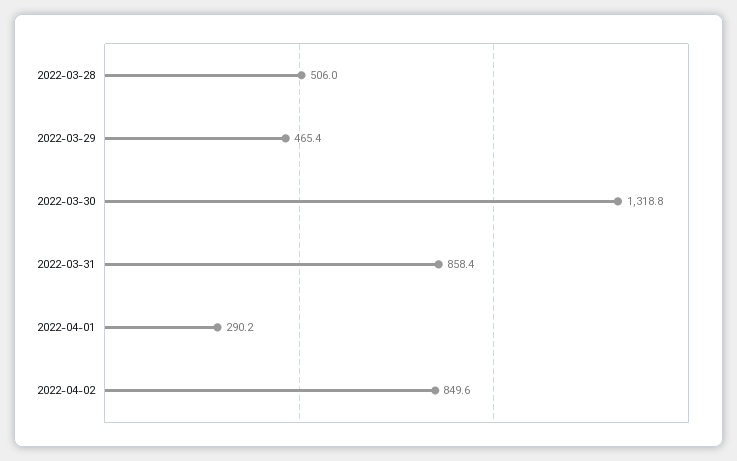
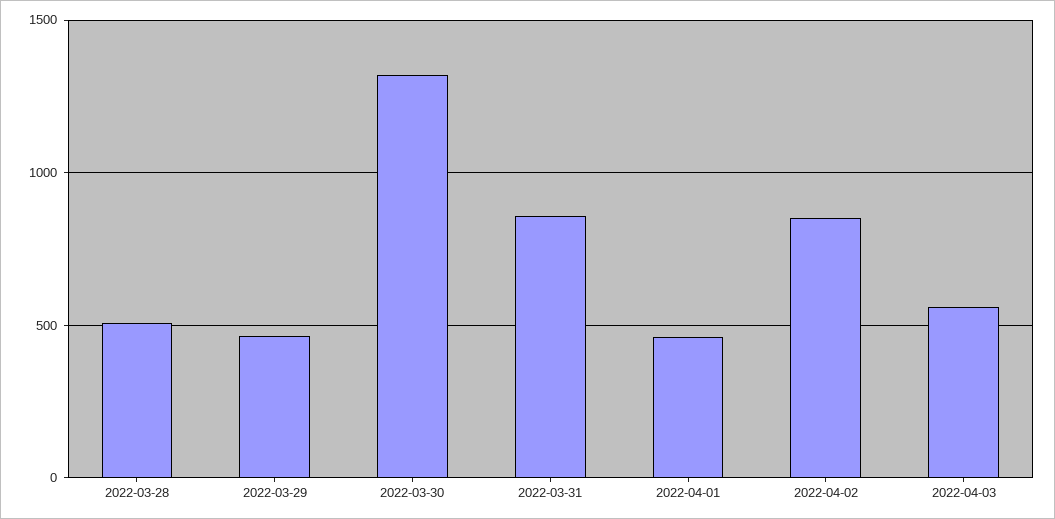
2022-04-01: 290.2 -> 450
2022-04-03: none -> 550

